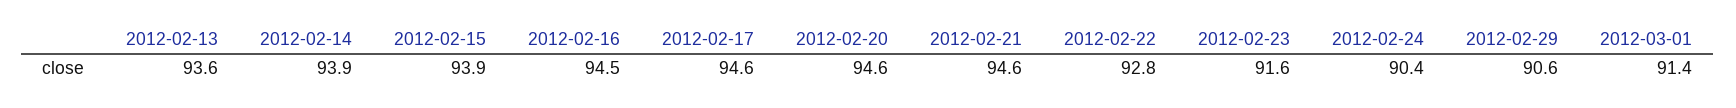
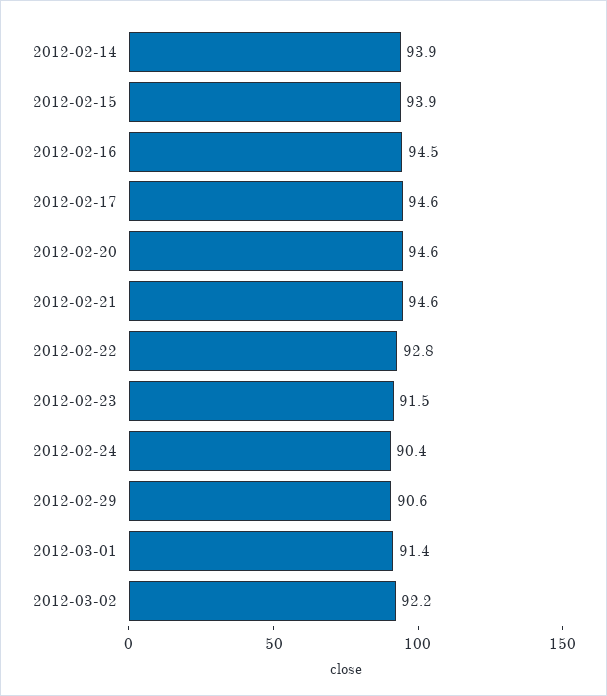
2012-02-13: 93.6 -> none
2012-02-23: 91.6 -> 91.5
2012-03-02: none -> 92.2

